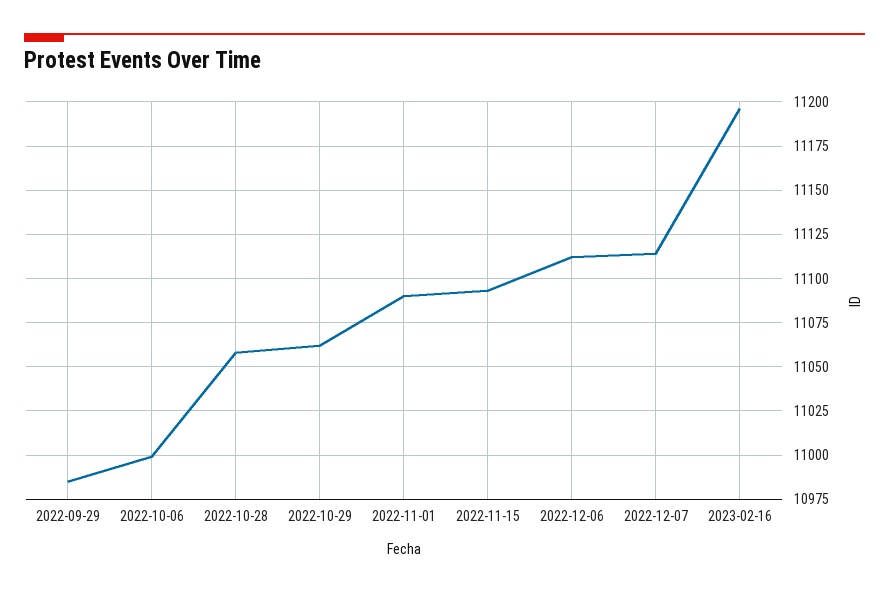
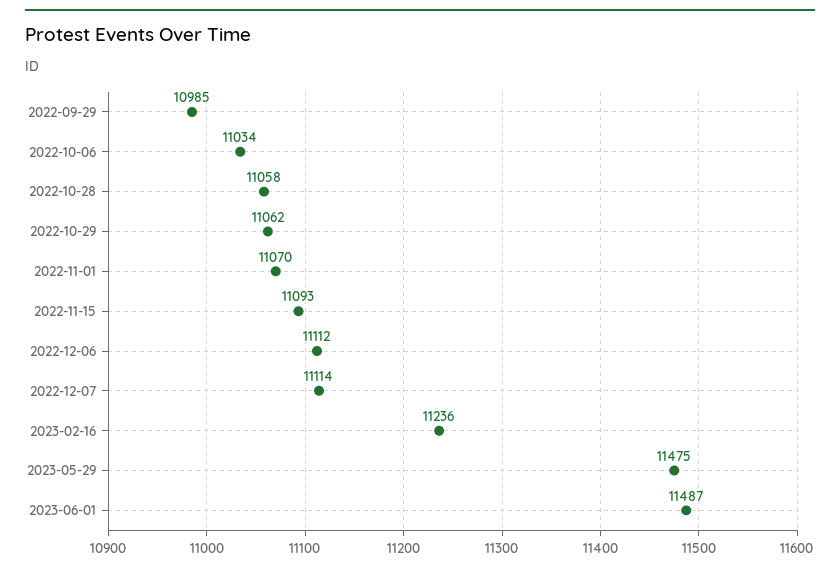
2022-10-06: 11000 -> 11034
2022-11-01: 11090 -> 11070
2023-02-16: 11195 -> 11236
2023-05-29: none -> 11475
2023-06-01: none -> 11487

